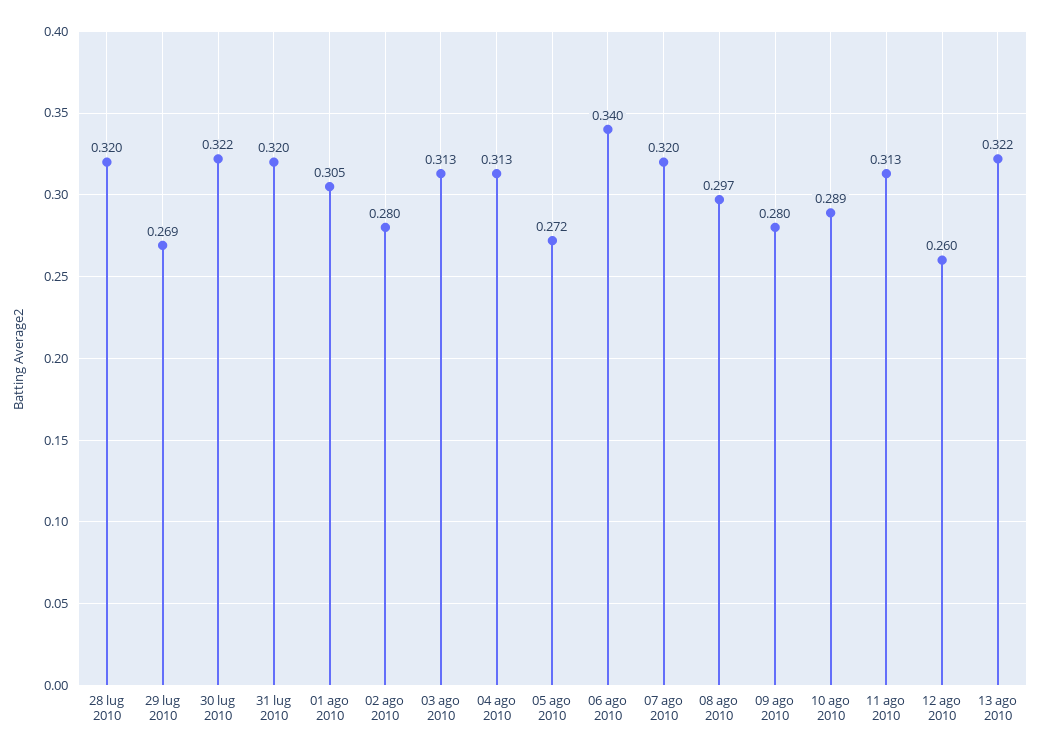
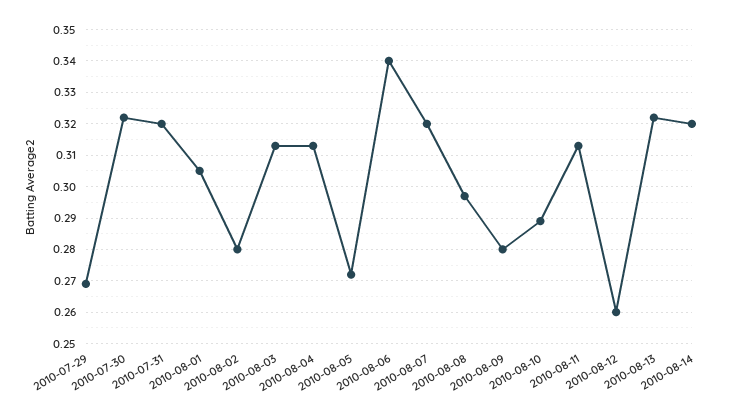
28 lug 2010: 0.32 -> none
2010-08-14: none -> 0.32

